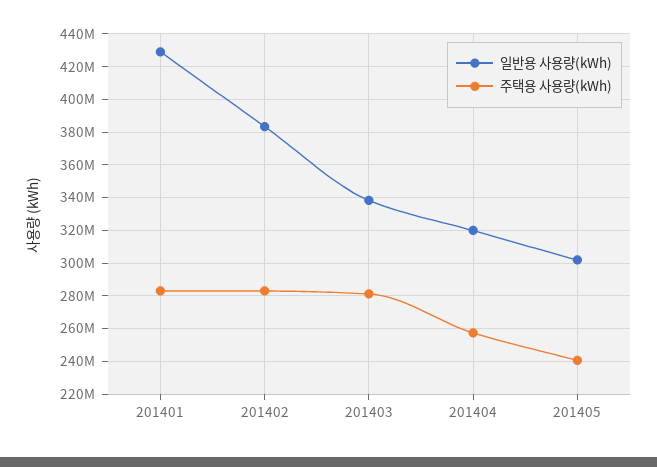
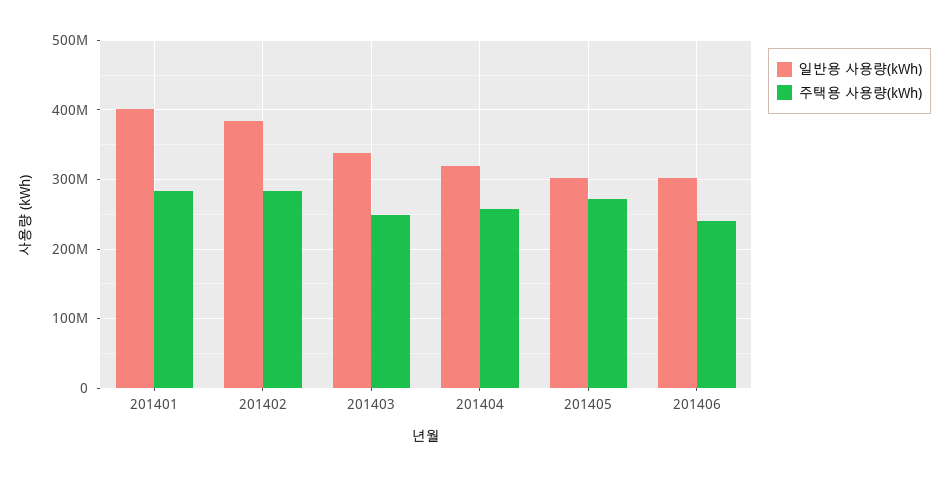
일반용 사용량(kWh), 201401: 430000000 -> 400000000
주택용 사용량(kWh), 201403: 280000000 -> 250000000
주택용 사용량(kWh), 201405: 240000000 -> 270000000
일반용 사용량(kWh), 201406: none -> 300000000
주택용 사용량(kWh), 201406: none -> 240000000

